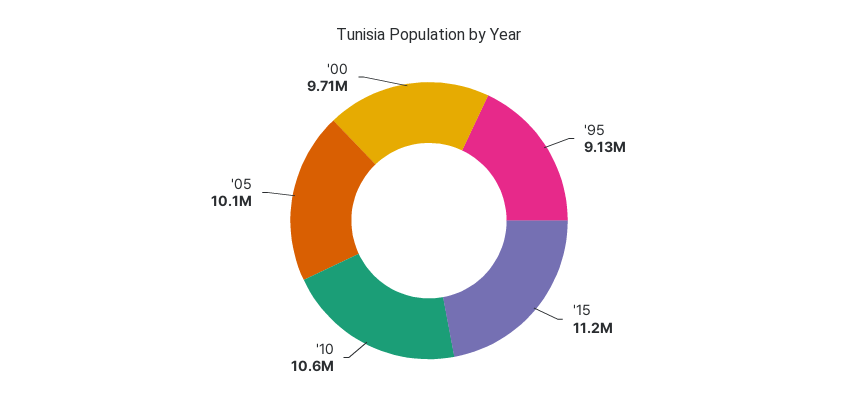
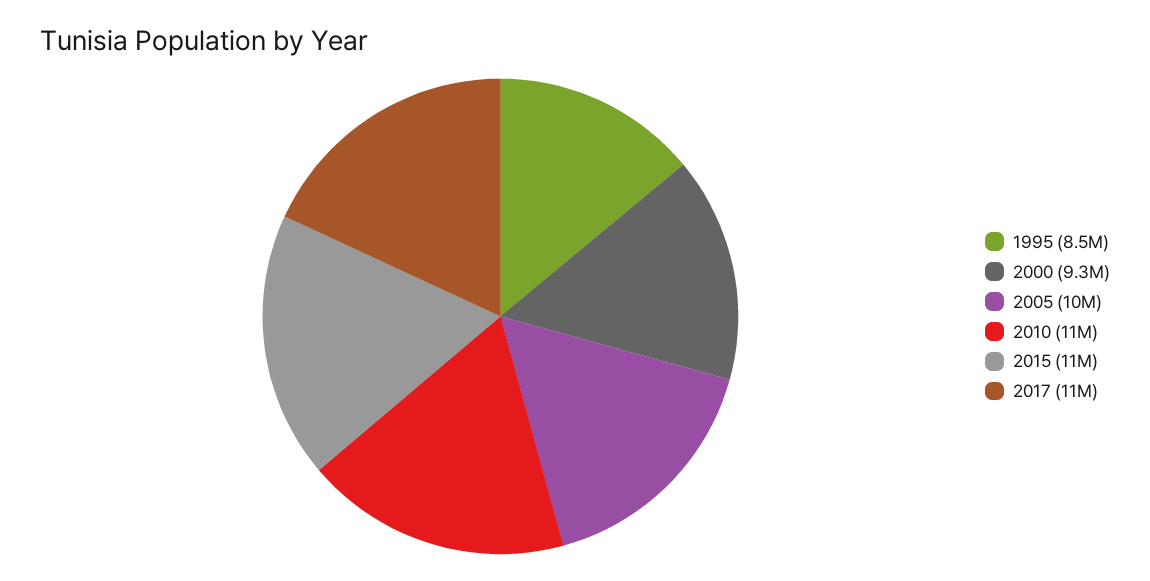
'95: 9130000 -> 8500000
'00: 9710000 -> 9300000
2017: none -> 11000000

